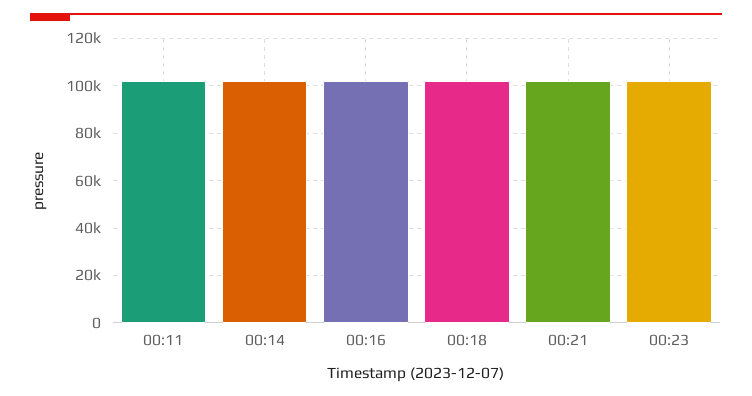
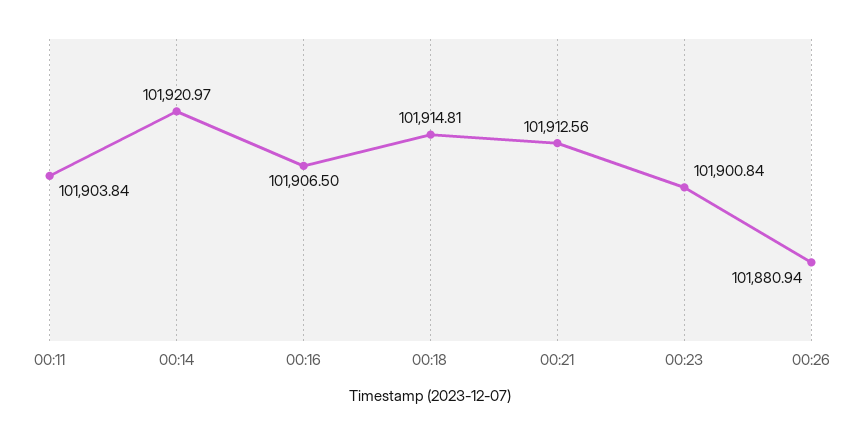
00:26: none -> 101880.94

